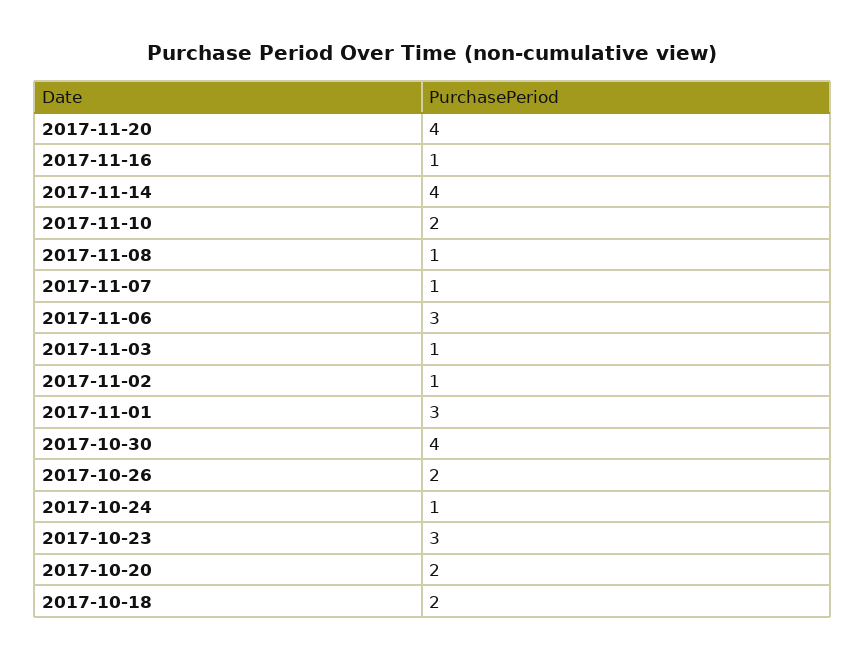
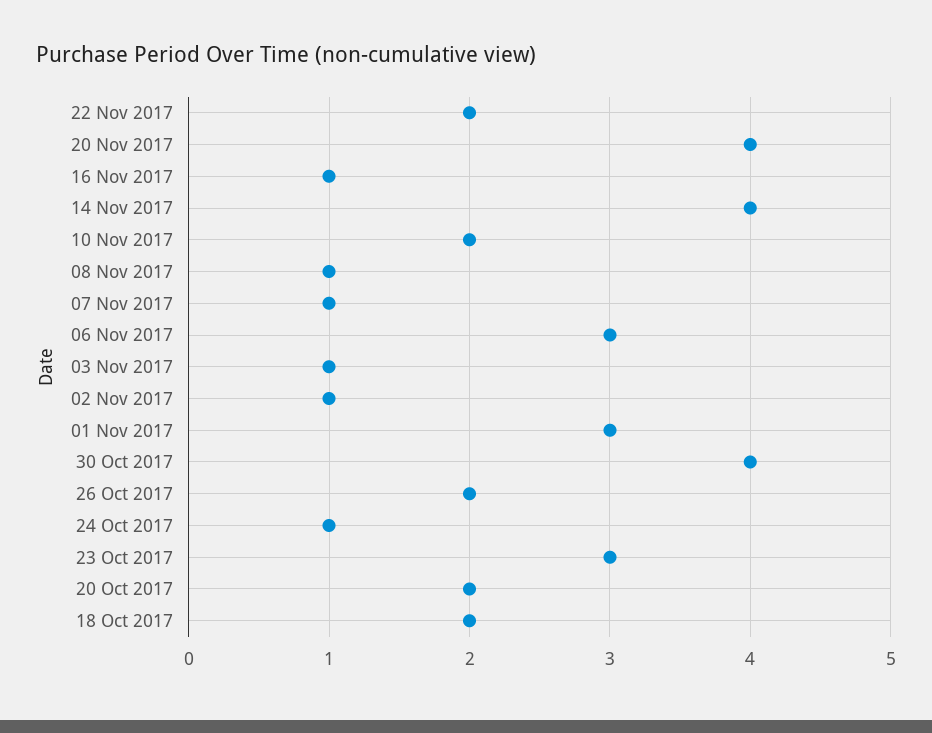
22 Nov 2017: none -> 2

